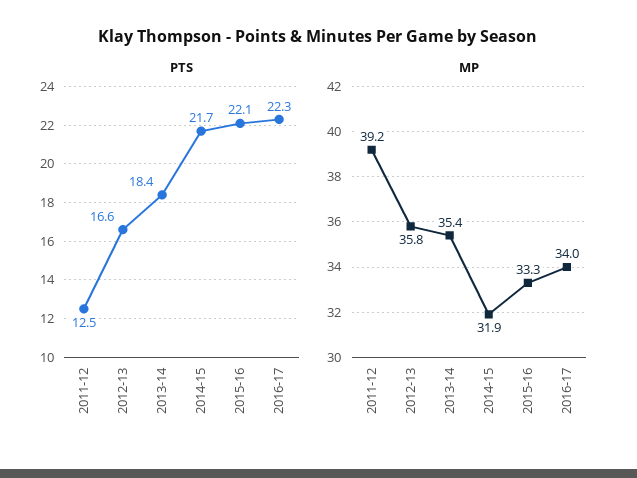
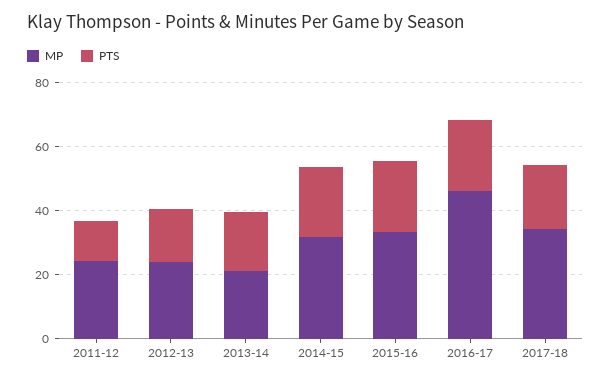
MP, 2011-12: 39.2 -> 25
MP, 2012-13: 35.8 -> 25
MP, 2013-14: 35.4 -> 20
MP, 2016-17: 34 -> 45
MP, 2017-18: none -> 35
PTS, 2017-18: none -> 20

